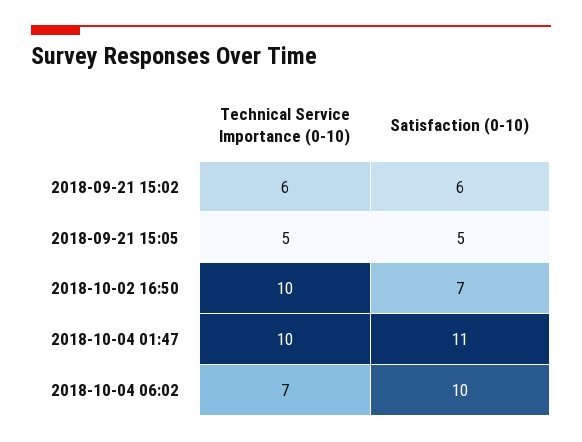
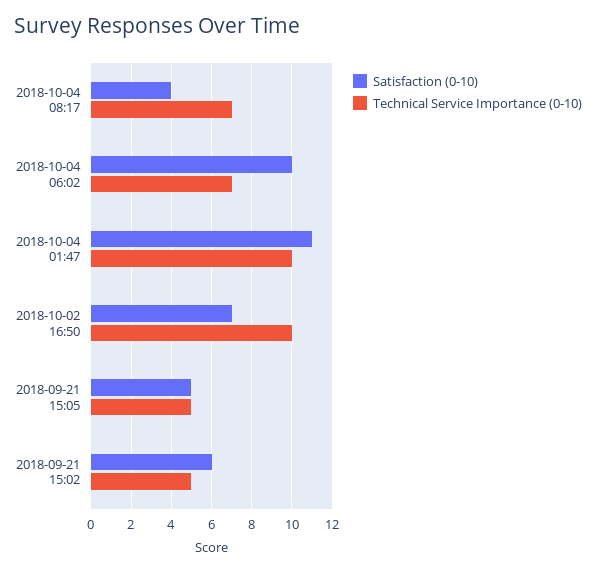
Technical Service Importance (0-10), 2018-09-21 15:02: 6 -> 5
Satisfaction (0-10), 2018-10-04 08:17: none -> 4
Technical Service Importance (0-10), 2018-10-04 08:17: none -> 7

